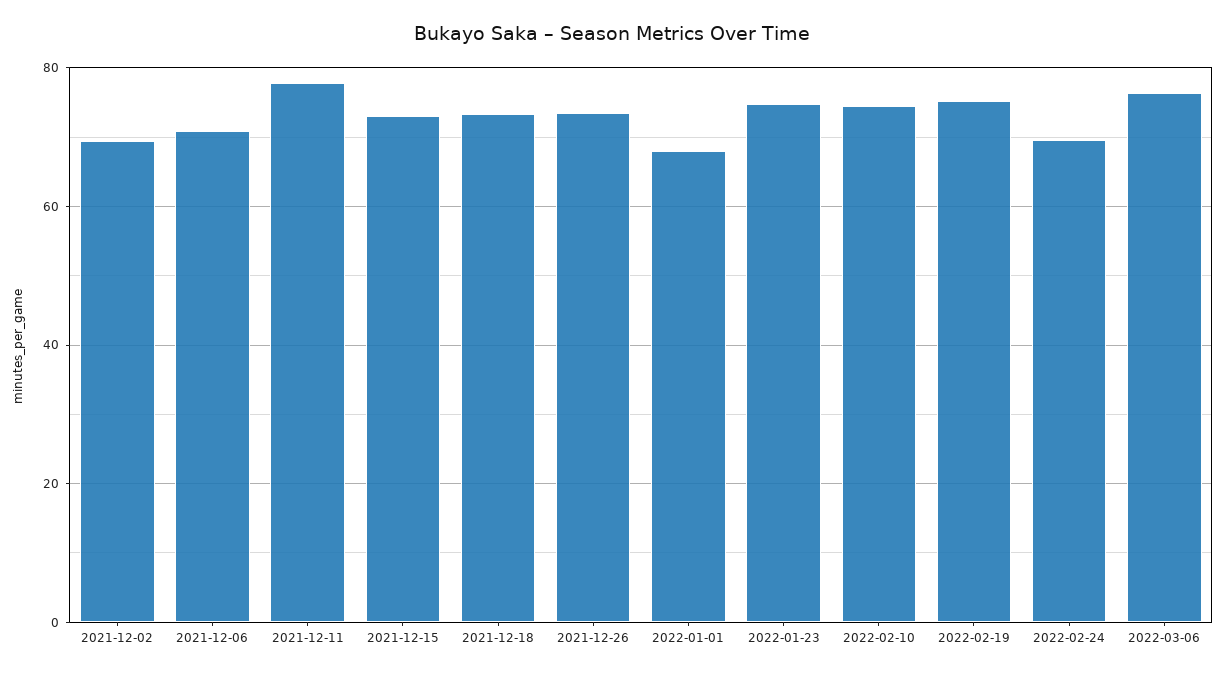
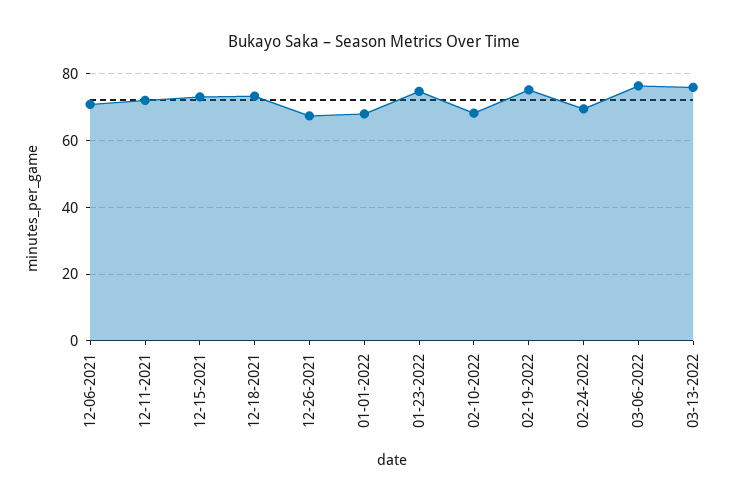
2021-12-02: 70 -> none
2021-12-11: 78 -> 72
2021-12-26: 74 -> 68
2022-02-10: 74 -> 68
03-13-2022: none -> 76

